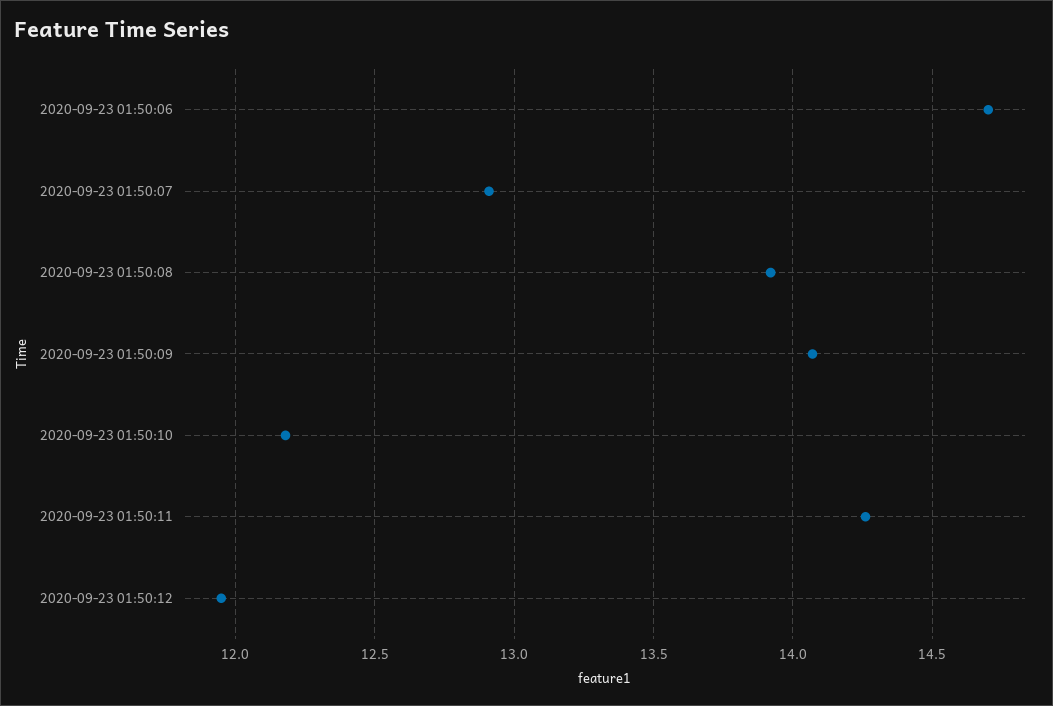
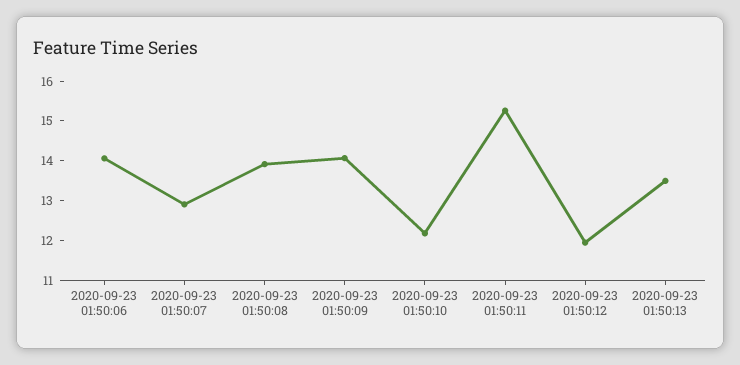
2020-09-23 01:50:06: 14.7 -> 14
2020-09-23 01:50:11: 14.25 -> 15.25
2020-09-23 01:50:13: none -> 13.5

